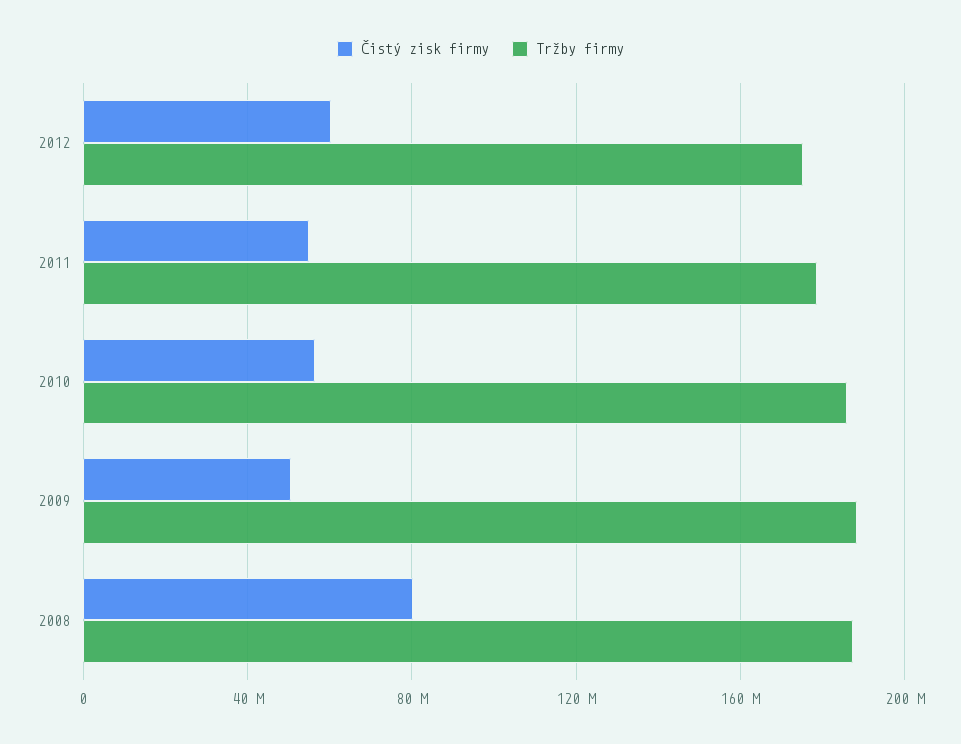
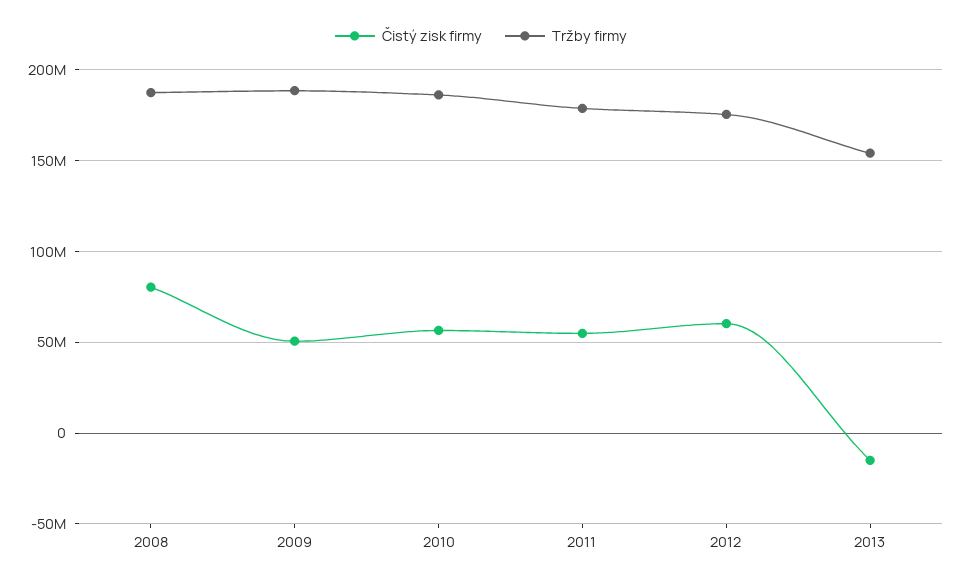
Čistý zisk firmy, 2013: none -> -15000000
Tržby firmy, 2013: none -> 155000000

